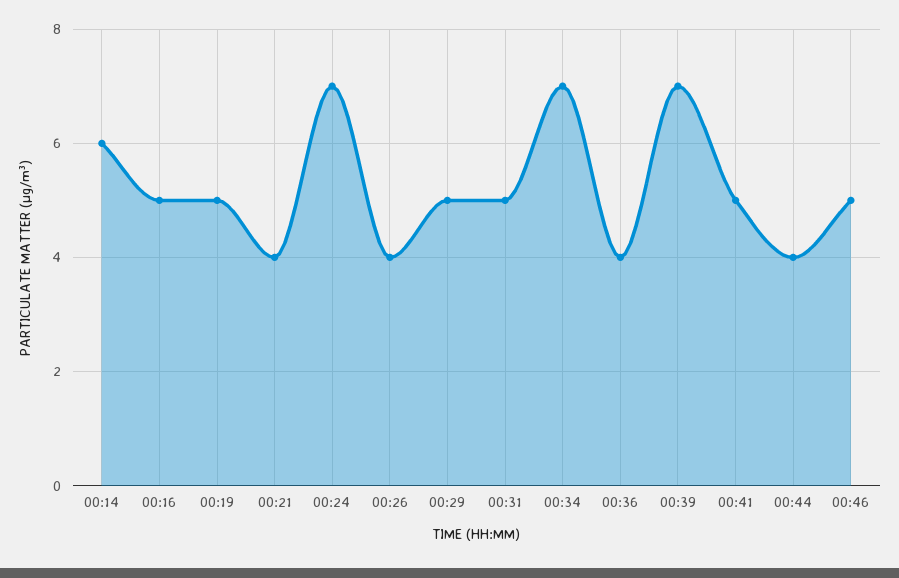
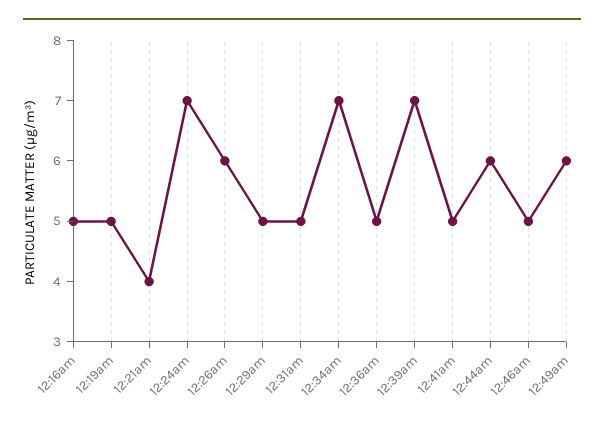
00:14: 6 -> none
00:26: 4 -> 6
00:36: 4 -> 5
00:44: 4 -> 6
12:49am: none -> 6

